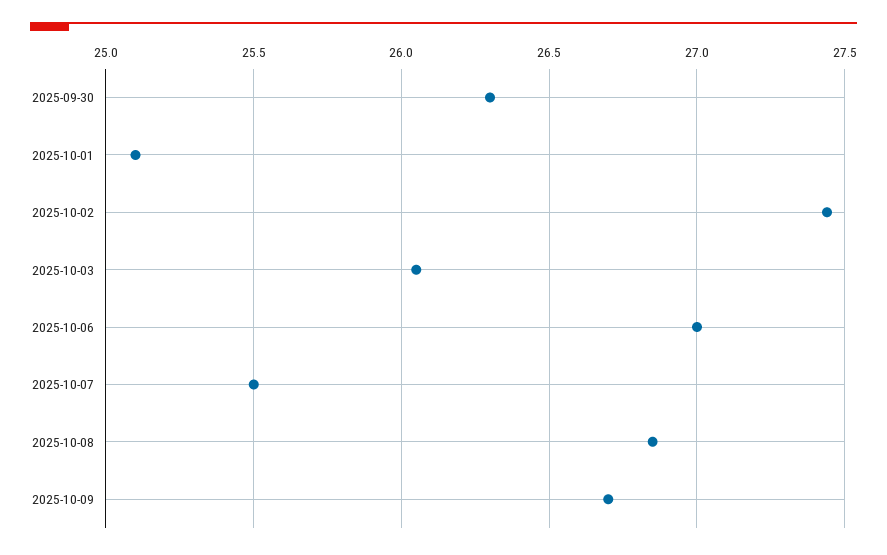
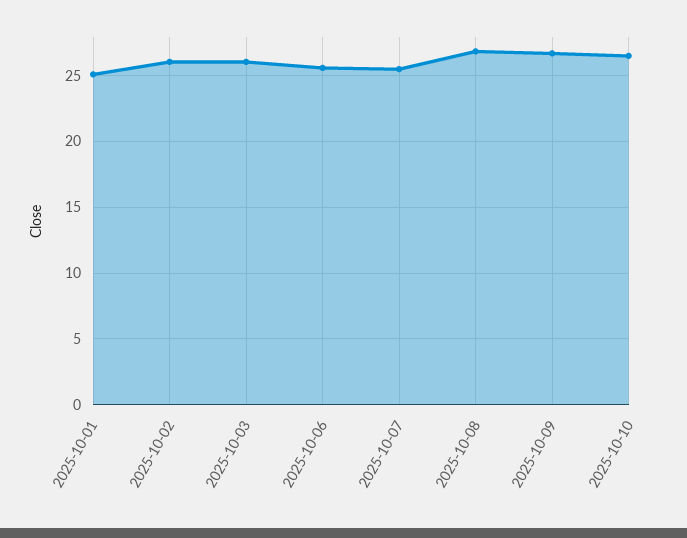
2025-09-30: 26.3 -> none
2025-10-02: 27.45 -> 26
2025-10-06: 27 -> 25.5
2025-10-10: none -> 26.5

